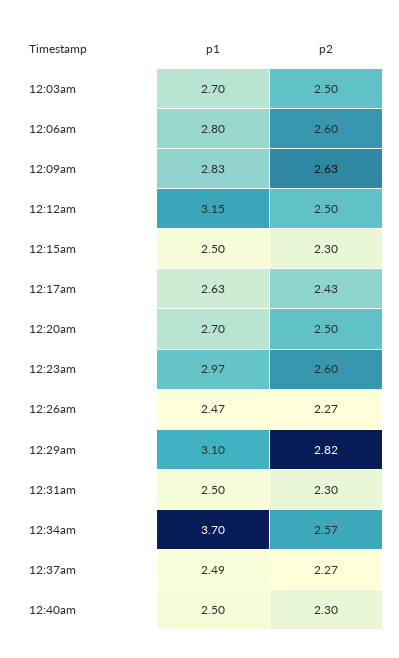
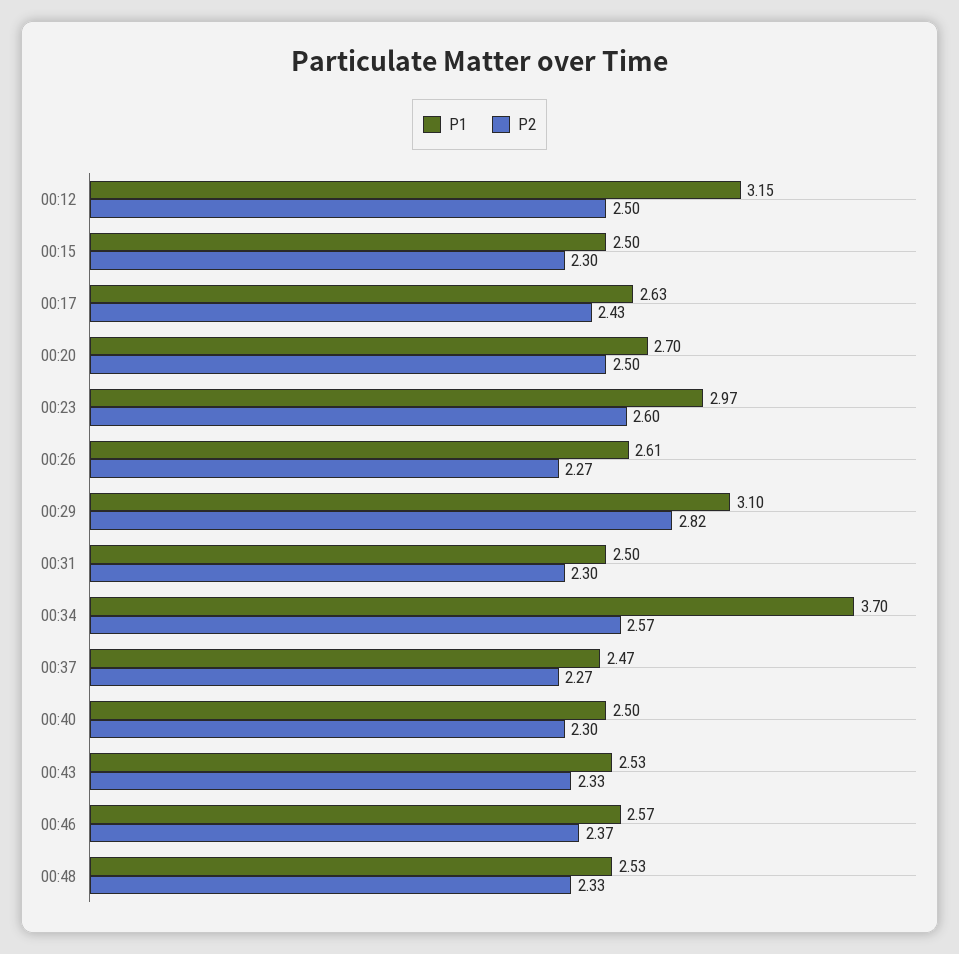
p1, 12:03am: 2.7 -> none
p2, 12:03am: 2.5 -> none
p1, 12:06am: 2.8 -> none
p2, 12:06am: 2.6 -> none
p1, 12:09am: 2.83 -> none
p2, 12:09am: 2.63 -> none
p1, 12:26am: 2.47 -> 2.61
p1, 12:37am: 2.49 -> 2.47
p1, 00:43: none -> 2.53
p2, 00:43: none -> 2.33
p1, 00:46: none -> 2.57
p2, 00:46: none -> 2.37
p1, 00:48: none -> 2.53
p2, 00:48: none -> 2.33

